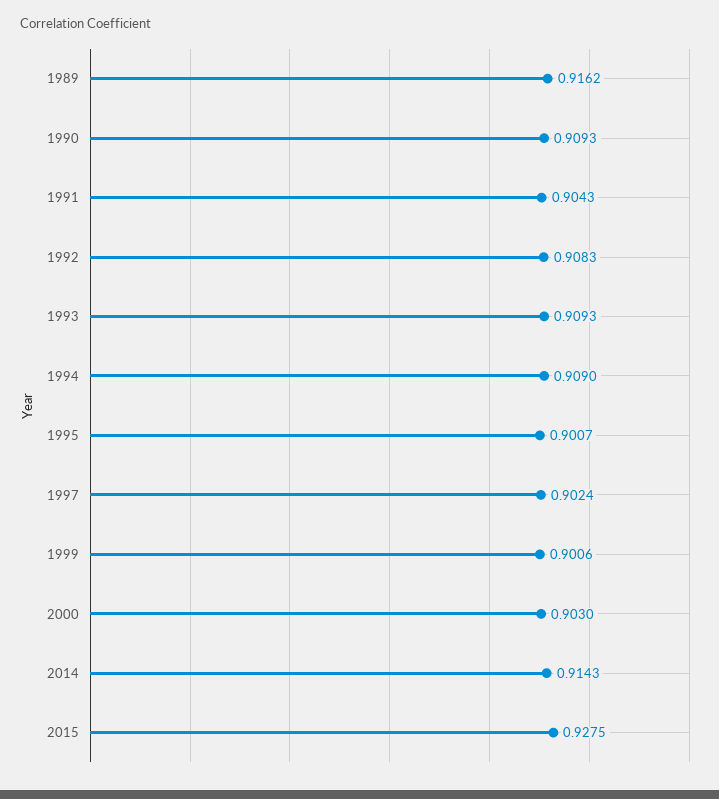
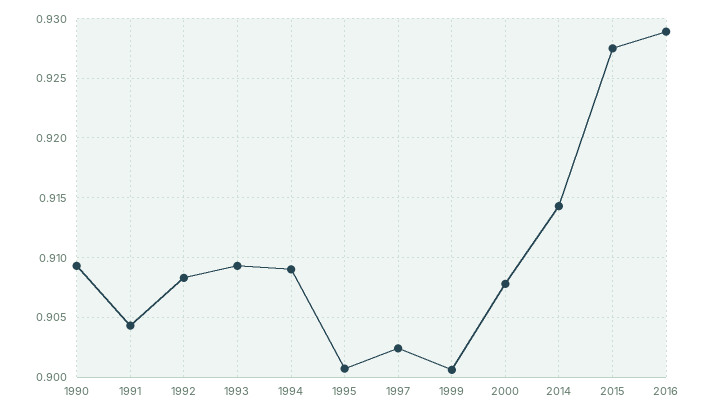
1989: 0.9162 -> none
2000: 0.903 -> 0.908
2016: none -> 0.929

